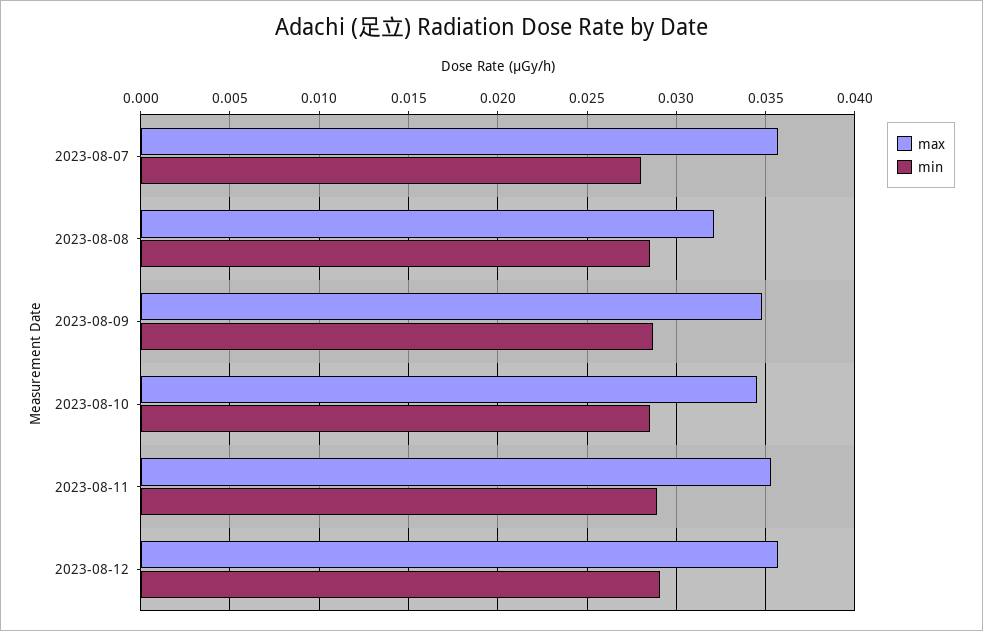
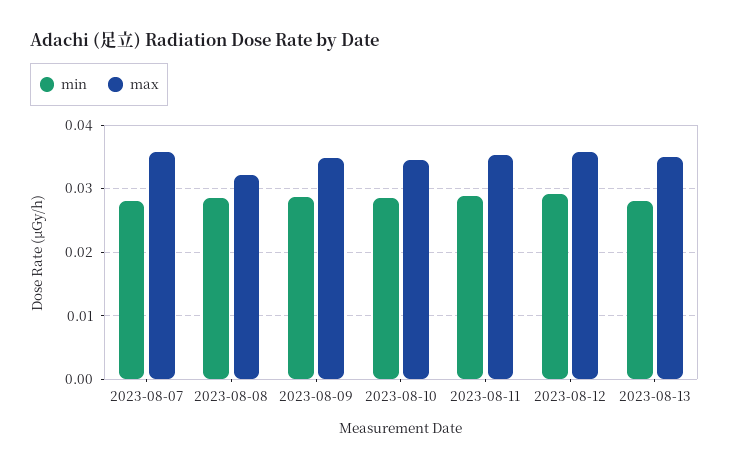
min, 2023-08-13: none -> 0.028
max, 2023-08-13: none -> 0.035

